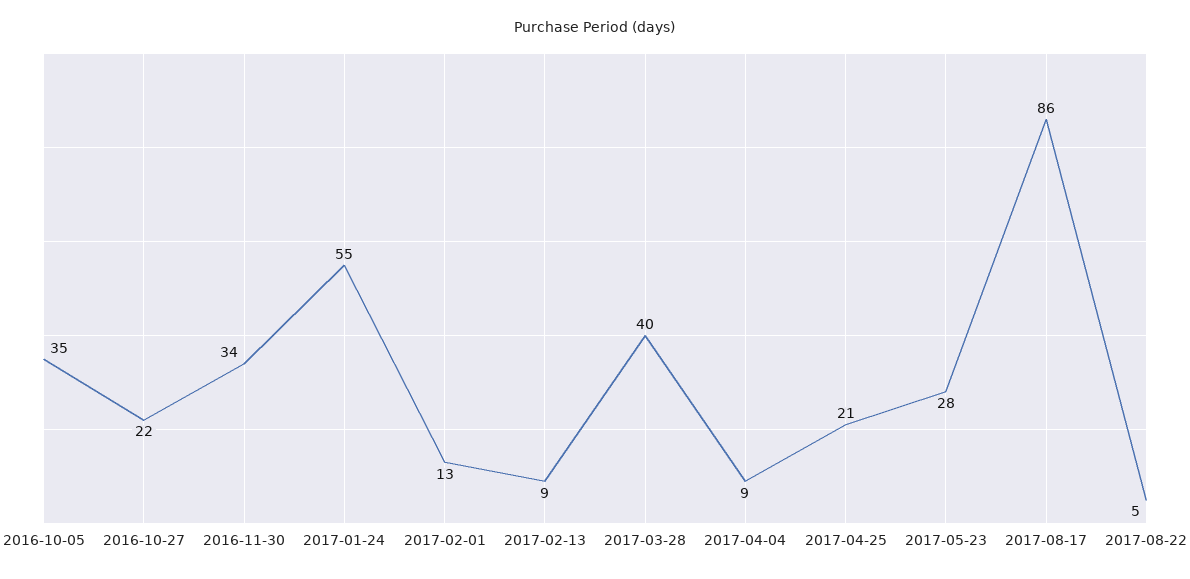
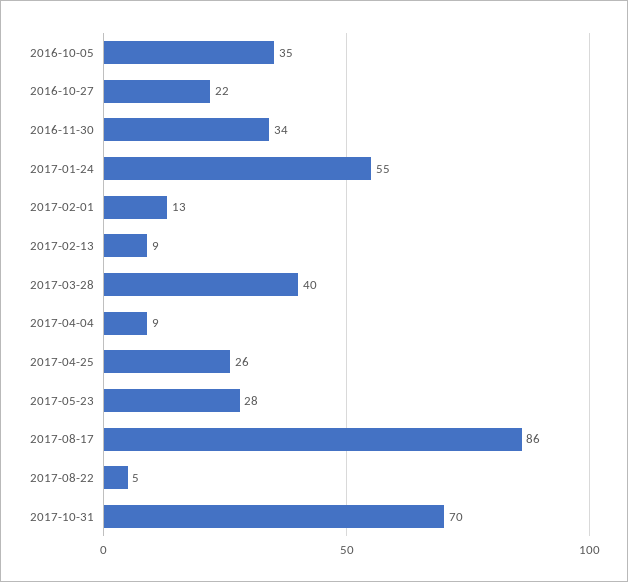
2017-04-25: 21 -> 26
2017-10-31: none -> 70

